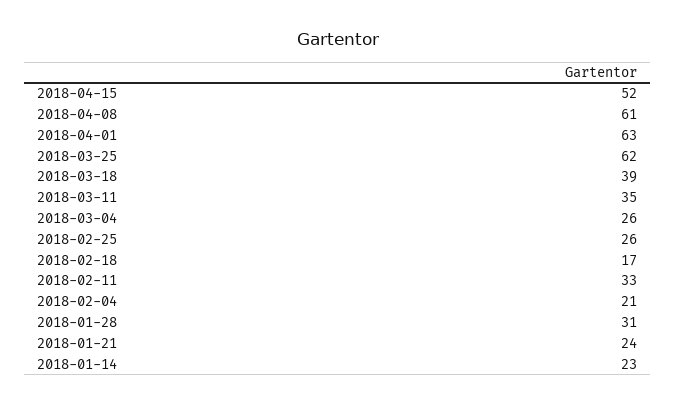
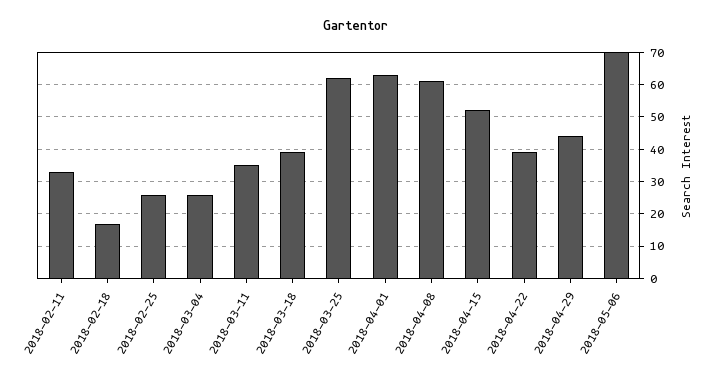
2018-02-04: 21 -> none
2018-01-28: 31 -> none
2018-01-21: 24 -> none
2018-01-14: 23 -> none
2018-04-22: none -> 40
2018-04-29: none -> 45
2018-05-06: none -> 70

